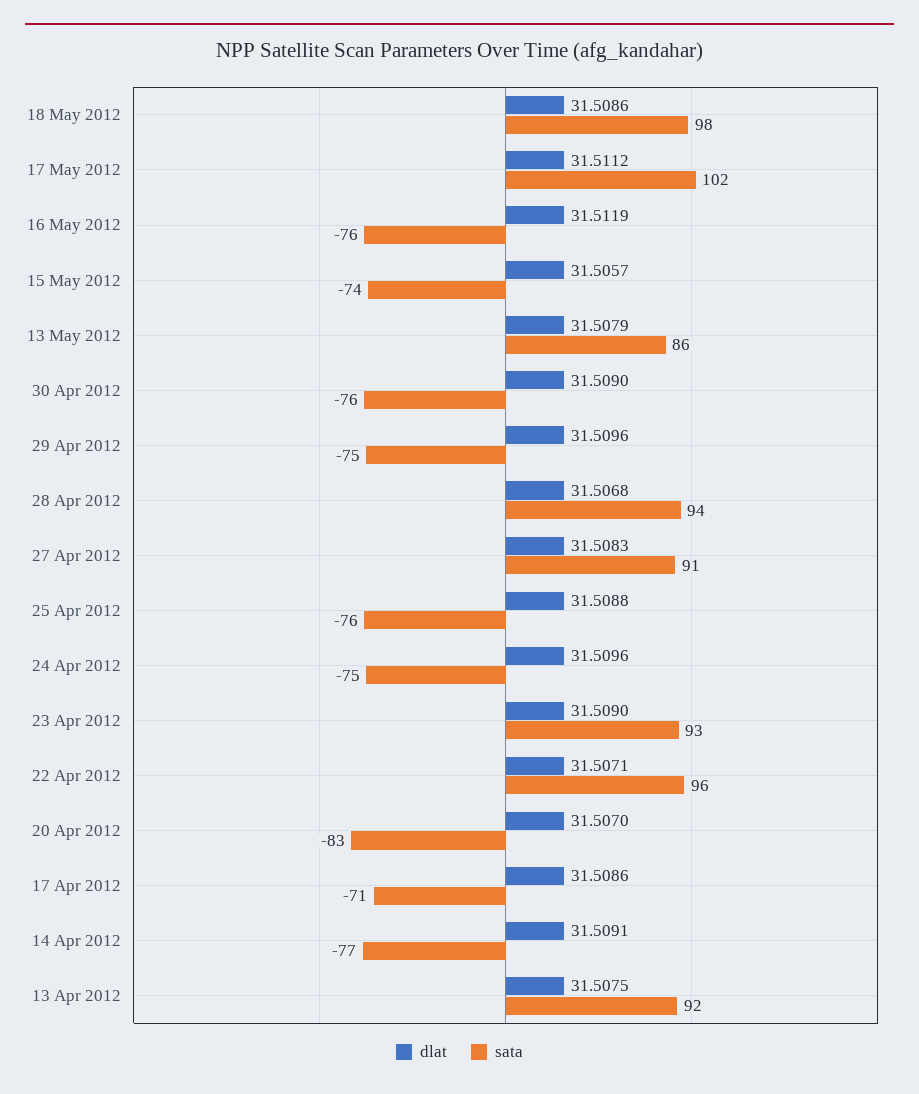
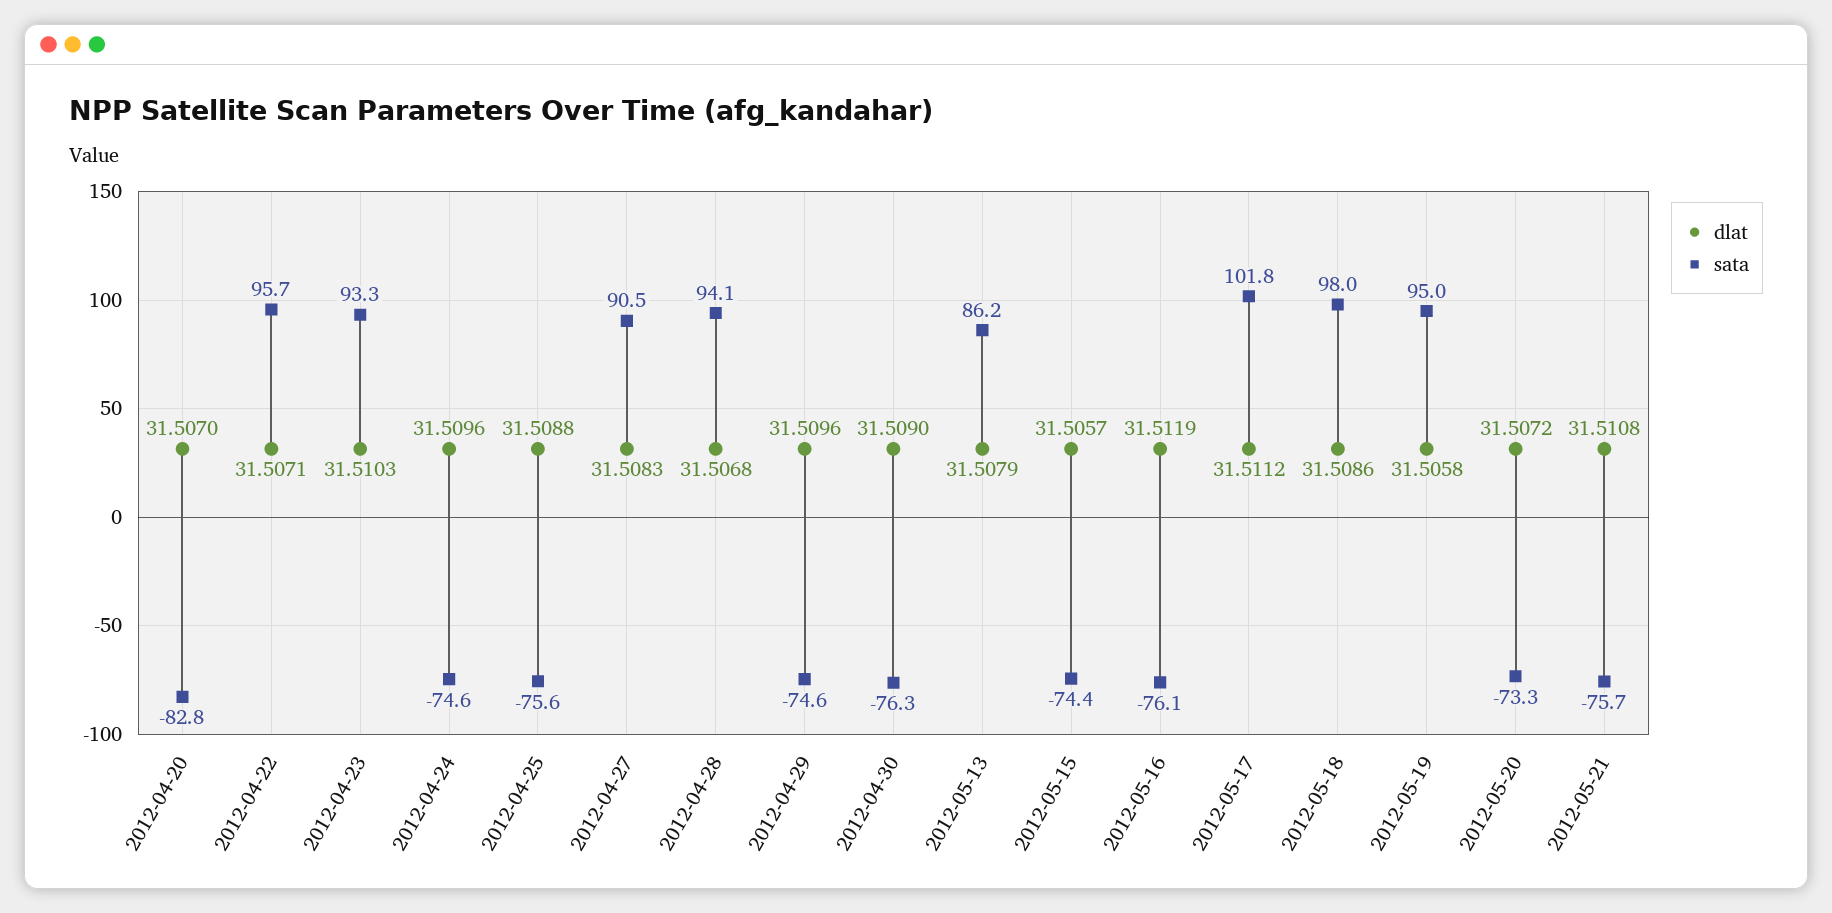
dlat, 23 Apr 2012: 31.509 -> 31.5103
dlat, 17 Apr 2012: 31.5086 -> none
sata, 17 Apr 2012: -71 -> none
dlat, 14 Apr 2012: 31.5091 -> none
sata, 14 Apr 2012: -77 -> none
dlat, 13 Apr 2012: 31.5075 -> none
sata, 13 Apr 2012: 92 -> none
dlat, 2012-05-19: none -> 31.5058
sata, 2012-05-19: none -> 95
dlat, 2012-05-20: none -> 31.5072
sata, 2012-05-20: none -> -73.3
dlat, 2012-05-21: none -> 31.5108
sata, 2012-05-21: none -> -75.7

